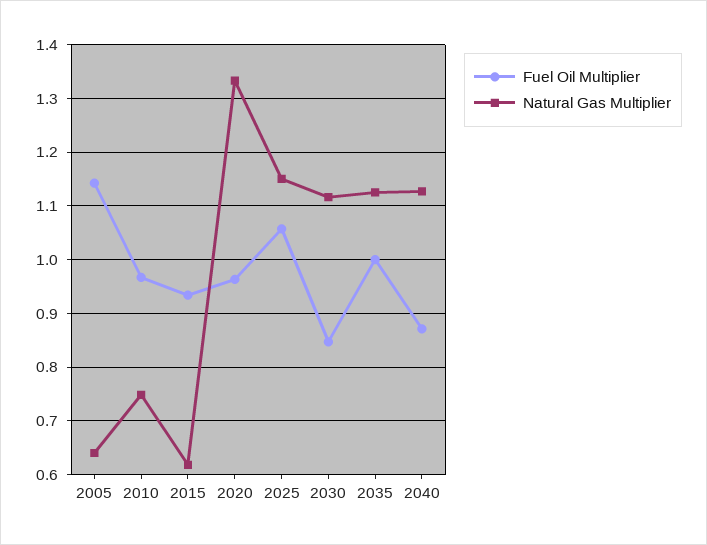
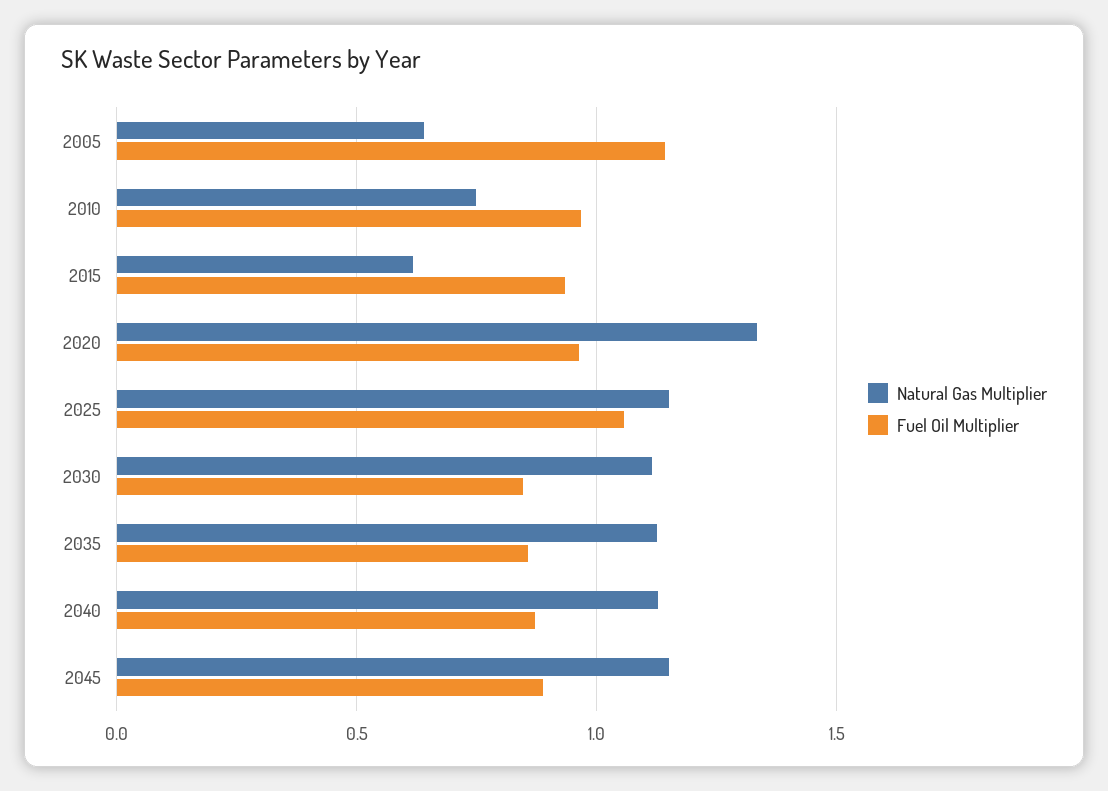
Fuel Oil Multiplier, 2035: 1 -> 0.85
Natural Gas Multiplier, 2045: none -> 1.15
Fuel Oil Multiplier, 2045: none -> 0.9

